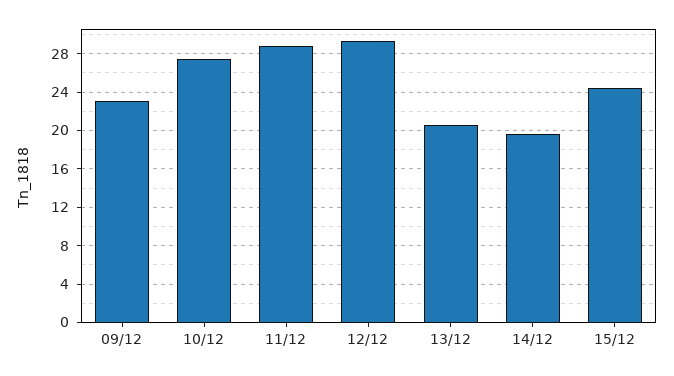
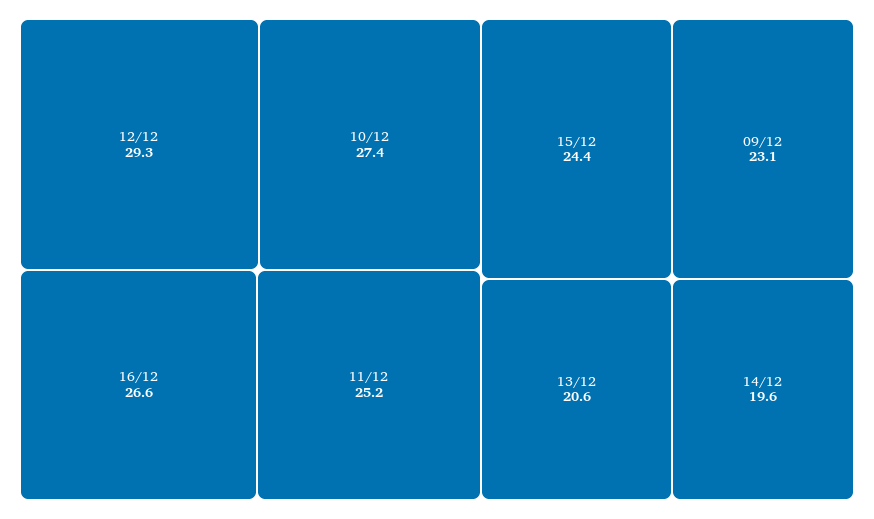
11/12: 29 -> 25.2
16/12: none -> 26.6

